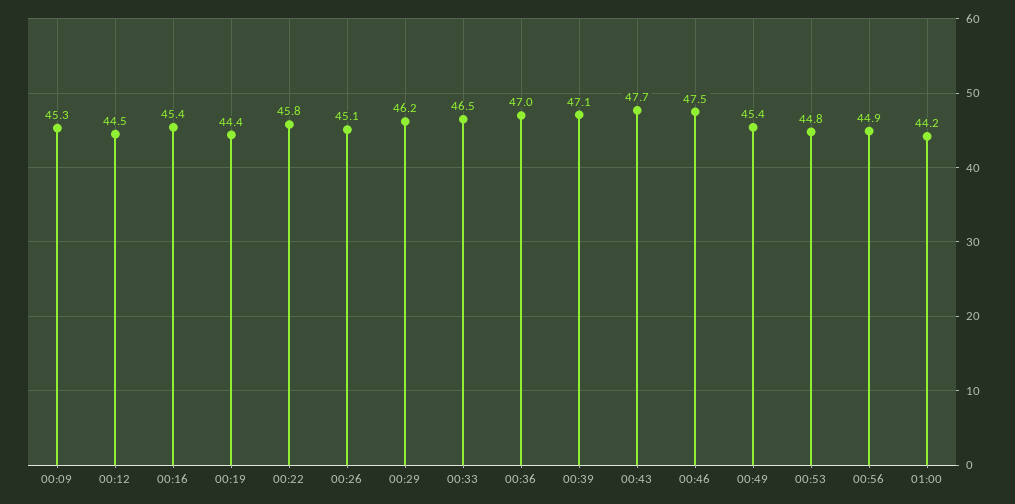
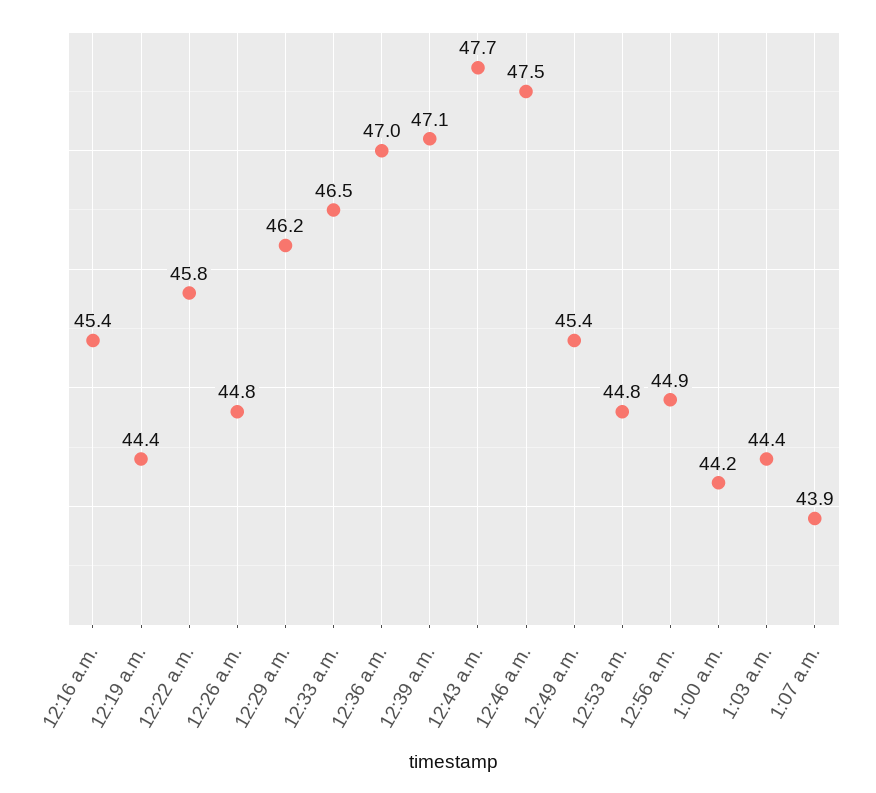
00:09: 45.3 -> none
00:12: 44.5 -> none
00:26: 45.1 -> 44.8
1:03 a.m.: none -> 44.4
1:07 a.m.: none -> 43.9

